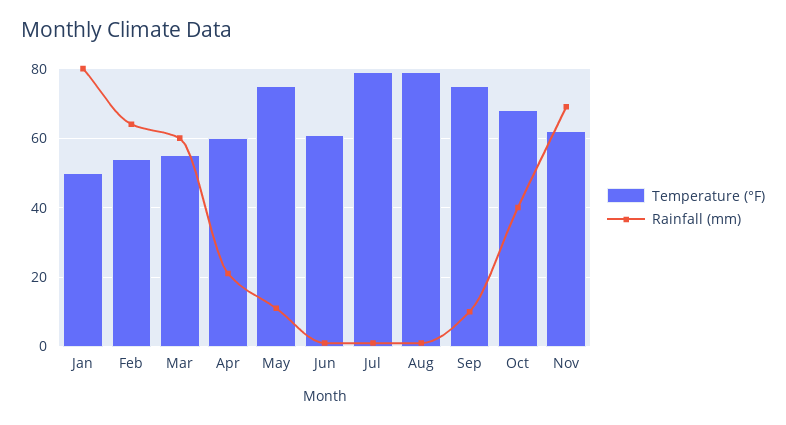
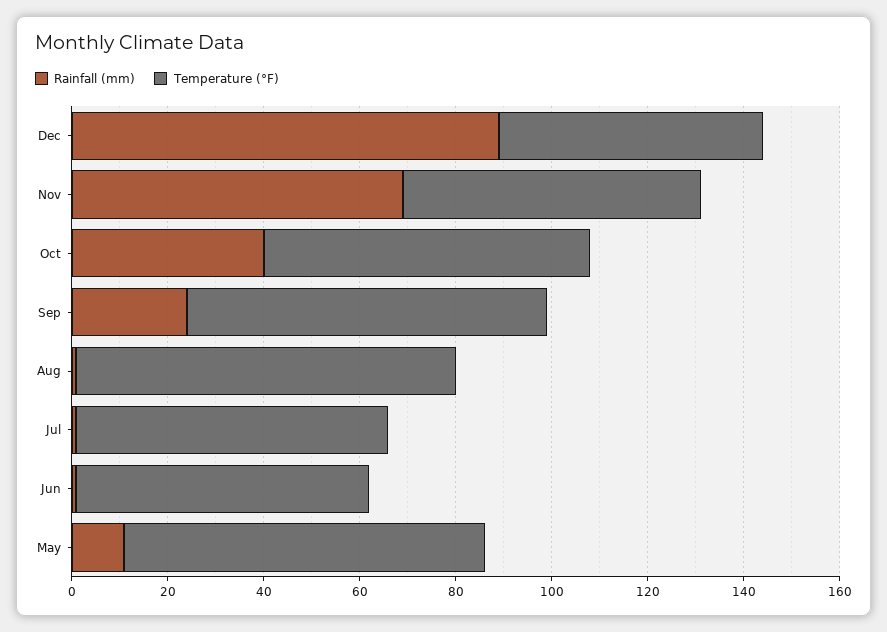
Temperature (°F), Jan: 50 -> none
Rainfall (mm), Jan: 80 -> none
Temperature (°F), Feb: 55 -> none
Rainfall (mm), Feb: 65 -> none
Temperature (°F), Mar: 55 -> none
Rainfall (mm), Mar: 60 -> none
Temperature (°F), Apr: 60 -> none
Rainfall (mm), Apr: 20 -> none
Temperature (°F), Jul: 80 -> 65
Rainfall (mm), Sep: 10 -> 25
Rainfall (mm), Dec: none -> 90
Temperature (°F), Dec: none -> 55

